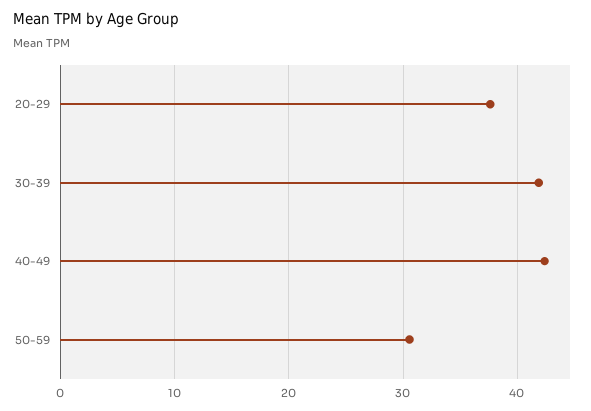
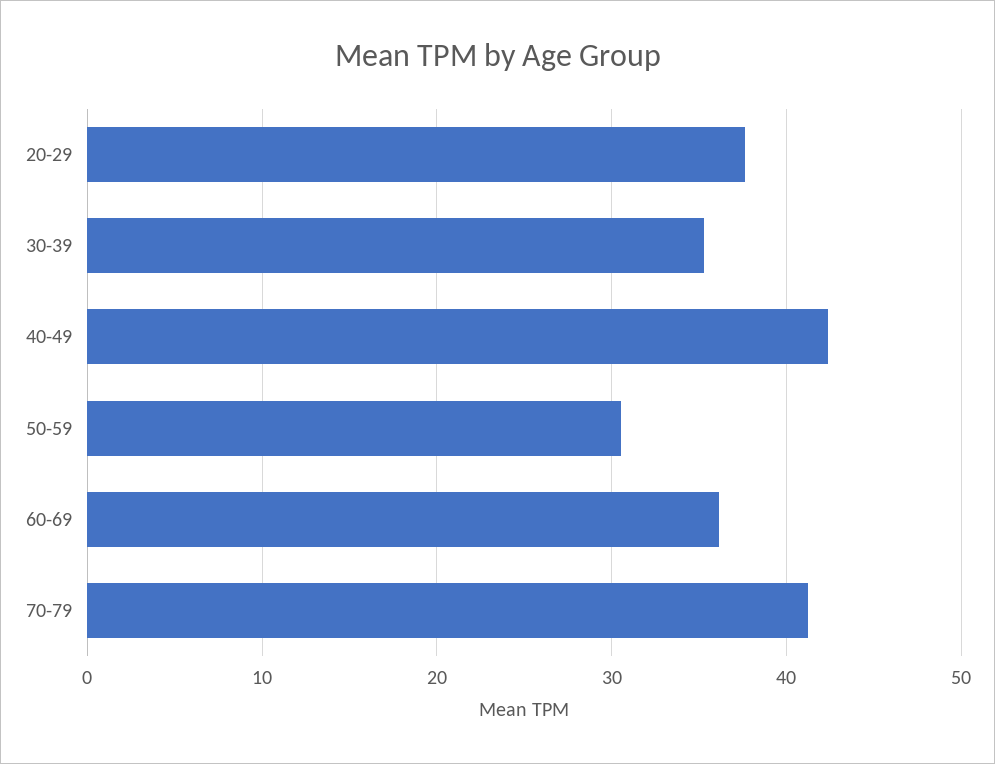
30-39: 42 -> 35
60-69: none -> 36
70-79: none -> 41

